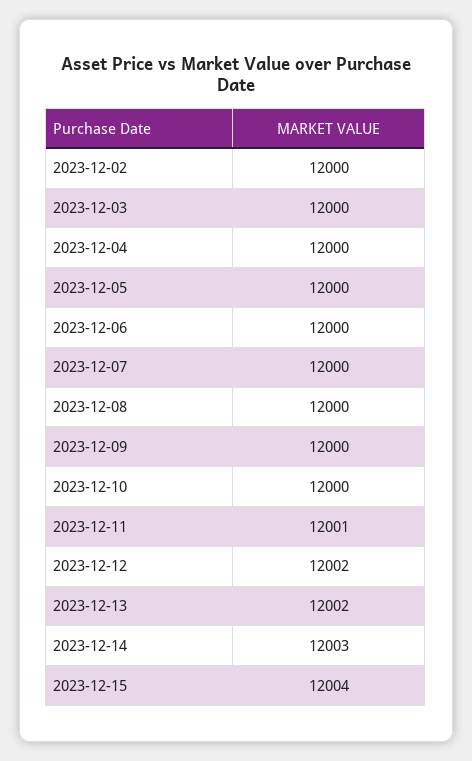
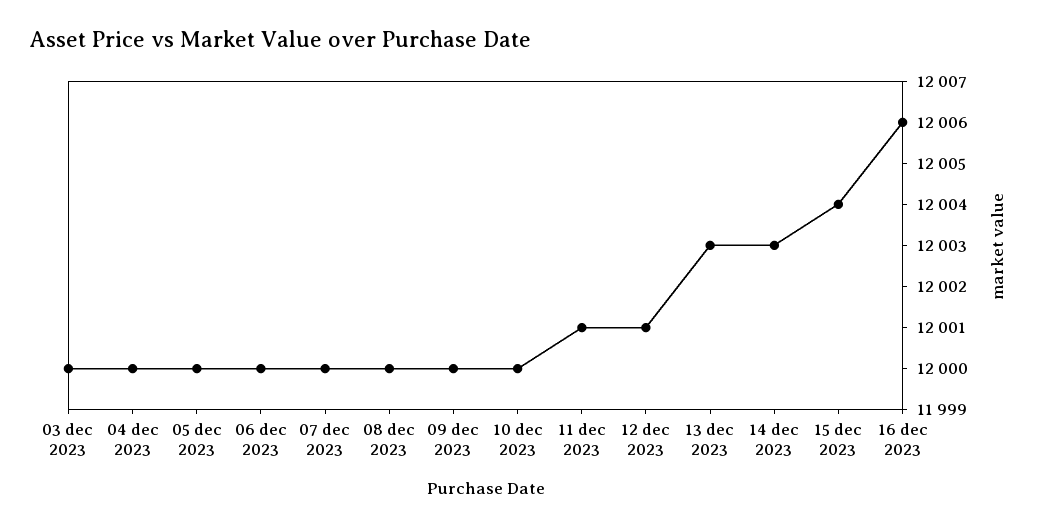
2023-12-02: 12000 -> none
2023-12-12: 12002 -> 12001
2023-12-13: 12002 -> 12003
16 dec 2023: none -> 12006

